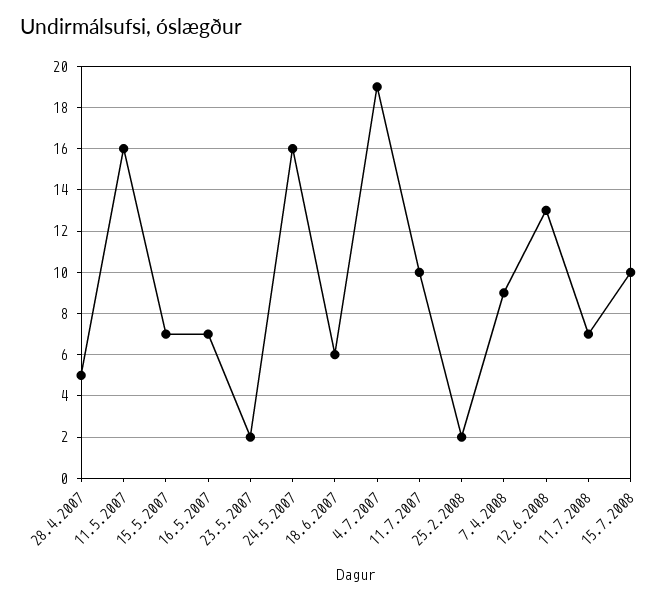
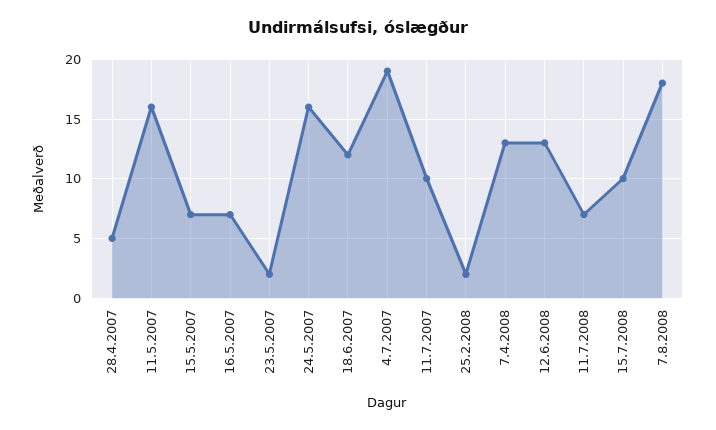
18.6.2007: 6 -> 12
7.4.2008: 9 -> 13
7.8.2008: none -> 18

